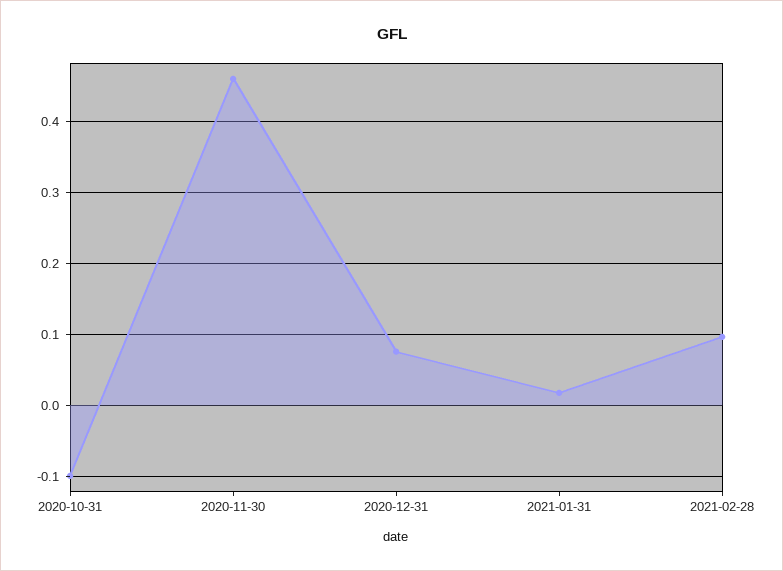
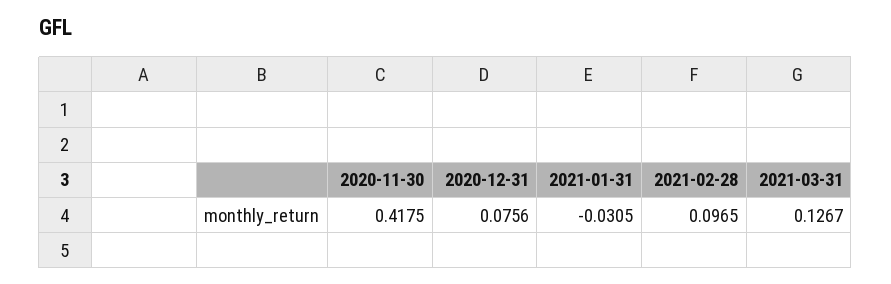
2020-10-31: -0.1 -> none
2020-11-30: 0.46 -> 0.4175
2021-01-31: 0.02 -> -0.0305
2021-03-31: none -> 0.1267

